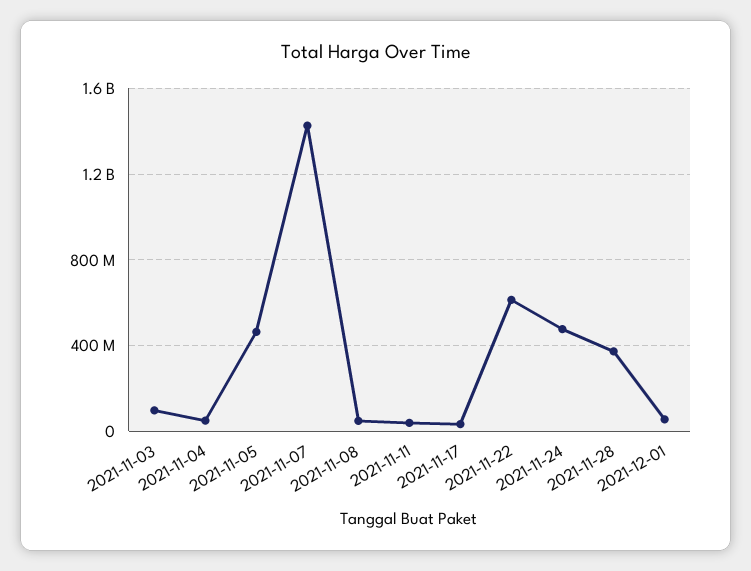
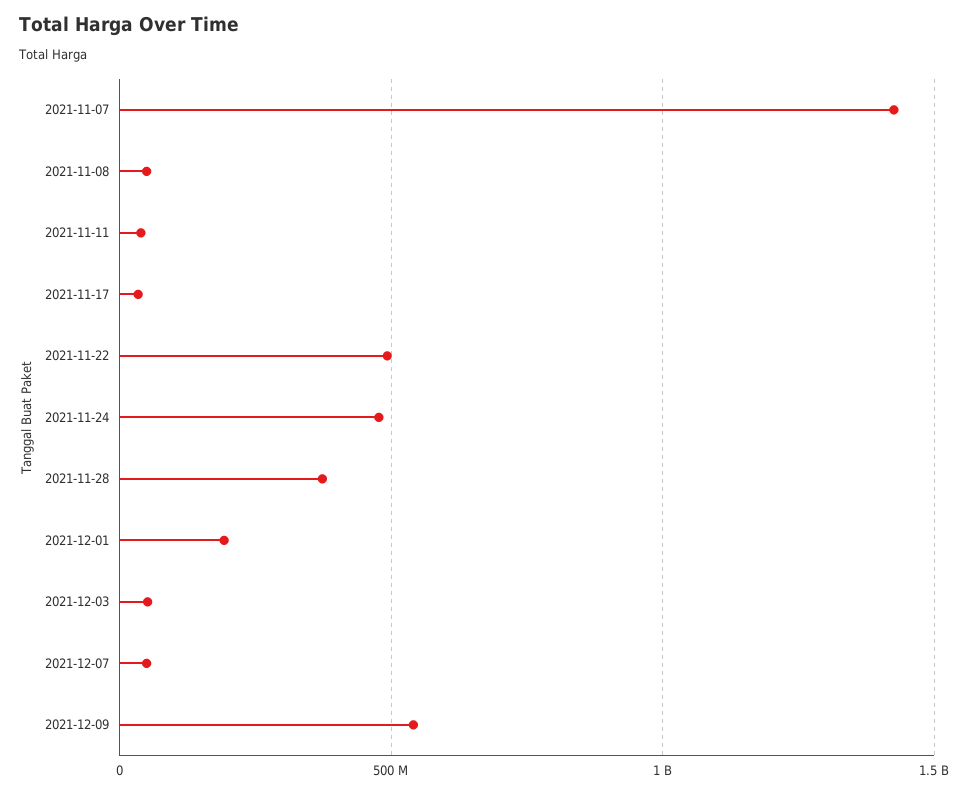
2021-11-03: 100000000 -> none
2021-11-04: 50000000 -> none
2021-11-05: 450000000 -> none
2021-11-22: 600000000 -> 500000000
2021-12-01: 50000000 -> 200000000
2021-12-03: none -> 50000000
2021-12-07: none -> 50000000
2021-12-09: none -> 550000000

